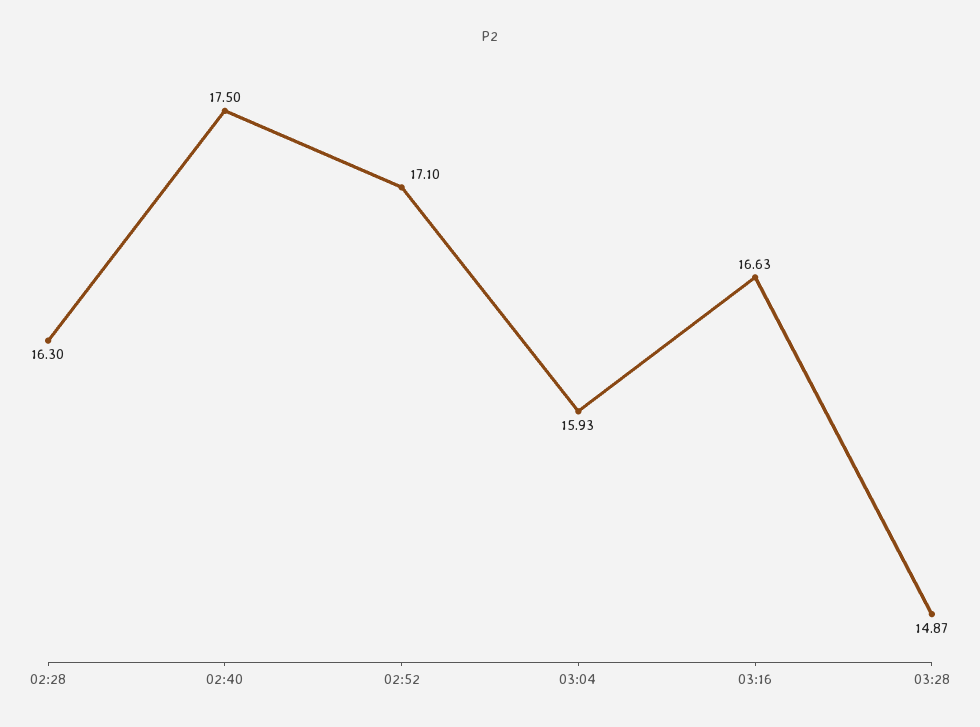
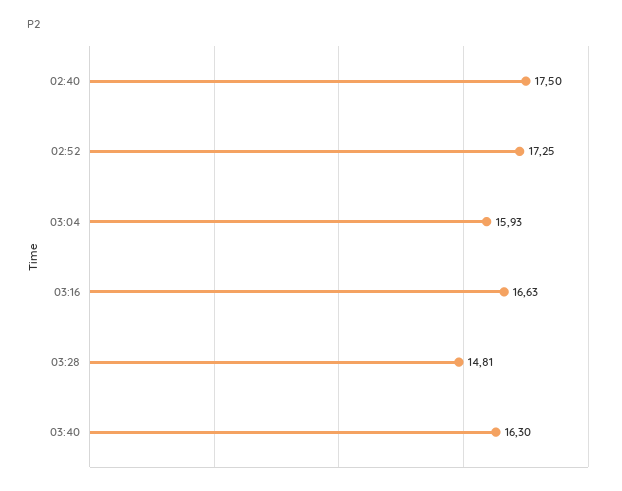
02:28: 16.3 -> none
02:52: 17.1 -> 17.25
03:28: 14.87 -> 14.81
03:40: none -> 16.3

